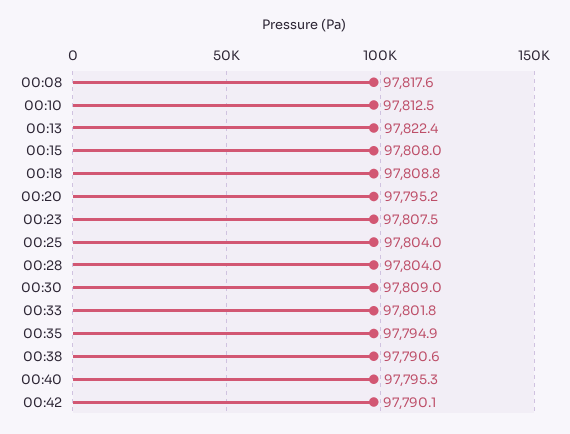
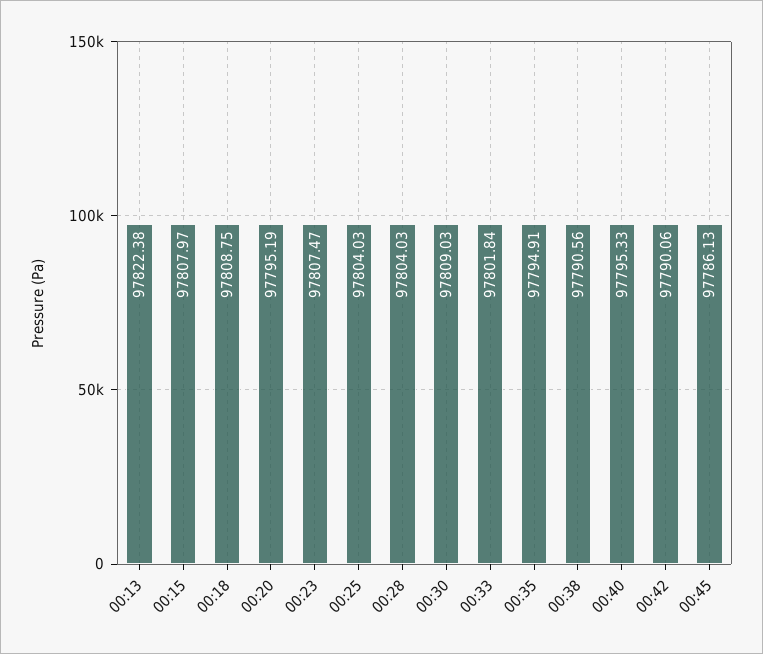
00:08: 97817.6 -> none
00:10: 97812.5 -> none
00:45: none -> 97786.13

